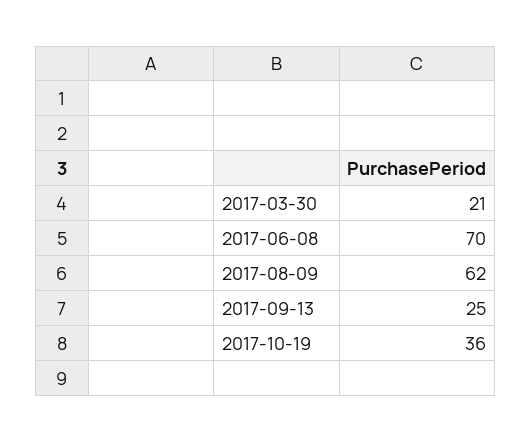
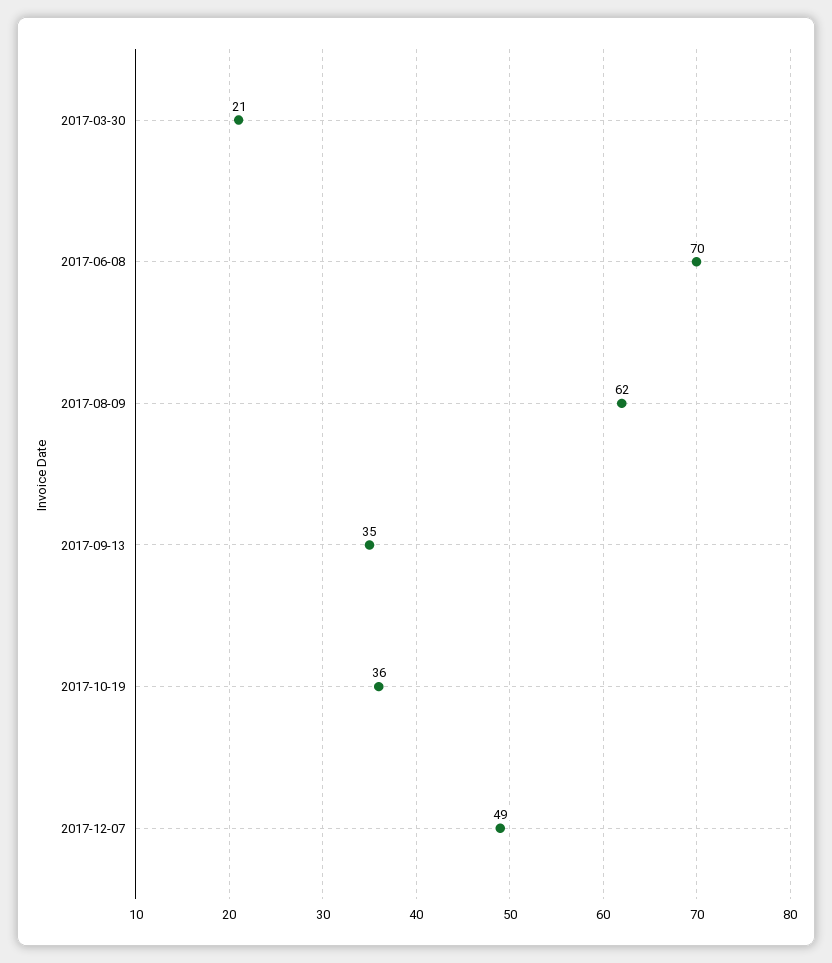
2017-09-13: 25 -> 35
2017-12-07: none -> 49

